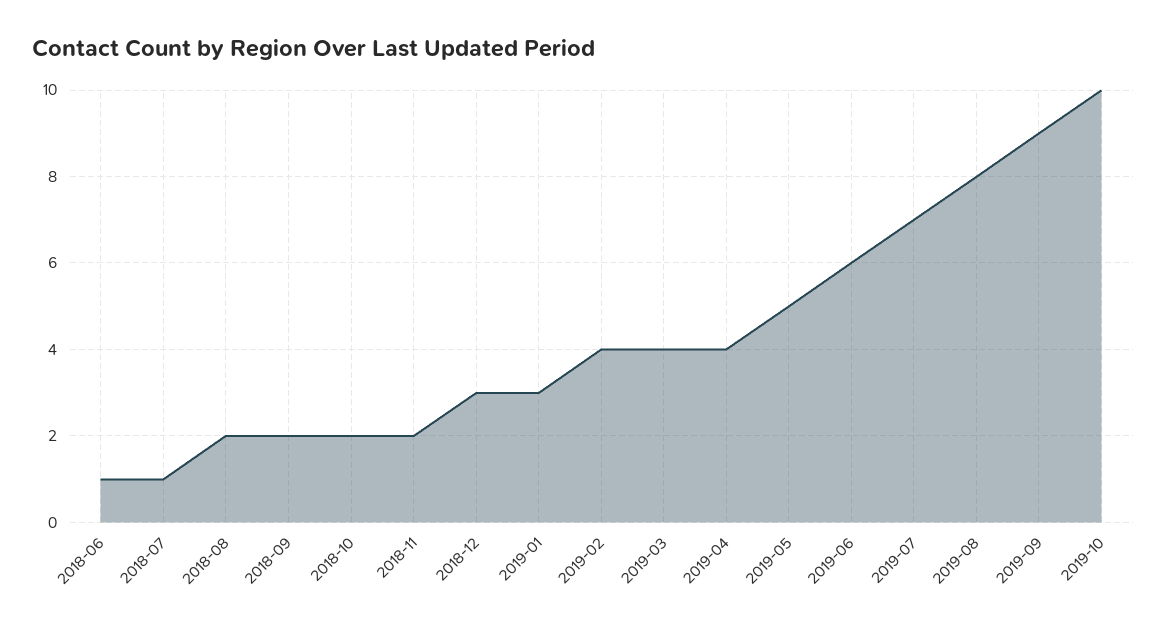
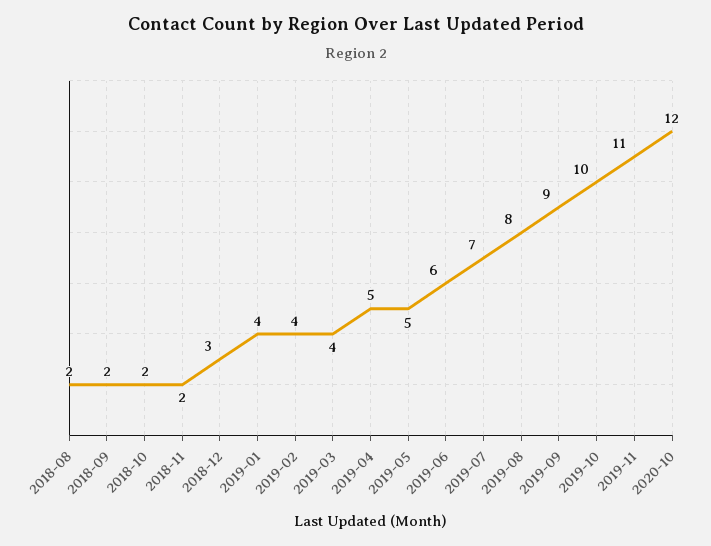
2018-06: 1 -> none
2018-07: 1 -> none
2019-01: 3 -> 4
2019-04: 4 -> 5
2019-11: none -> 11
2020-10: none -> 12

